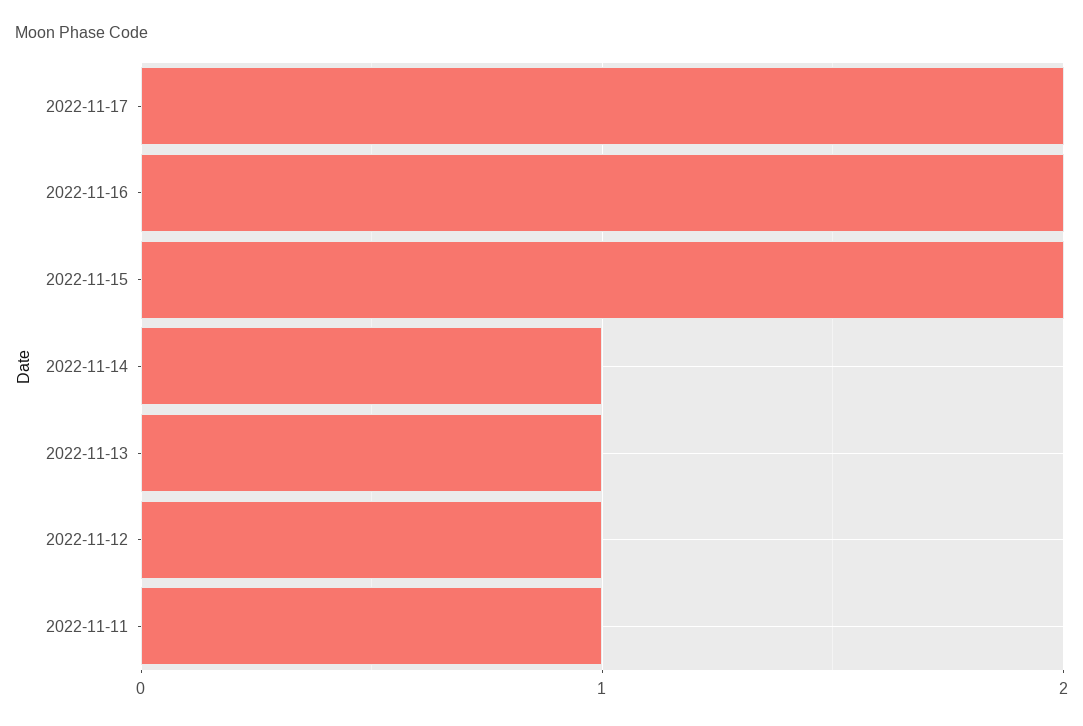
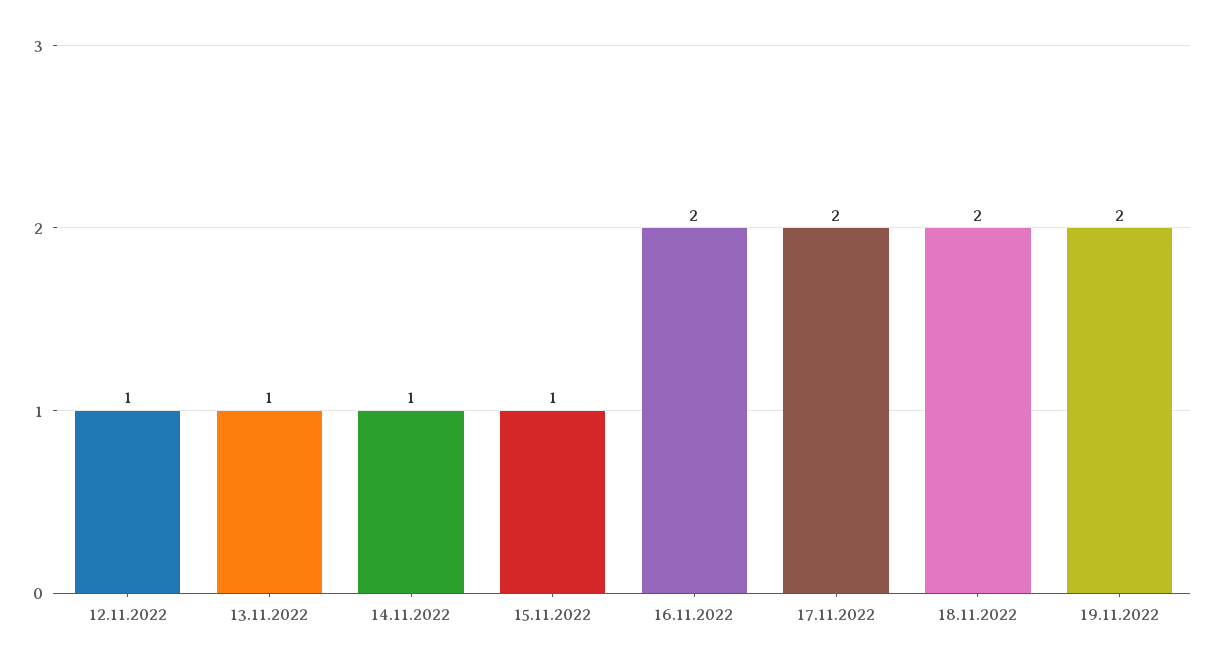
2022-11-15: 2 -> 1
2022-11-11: 1 -> none
18.11.2022: none -> 2
19.11.2022: none -> 2

